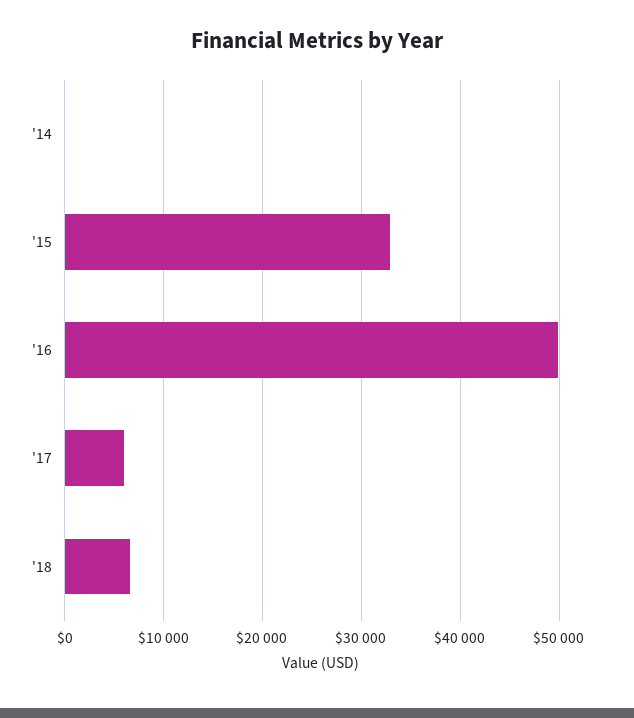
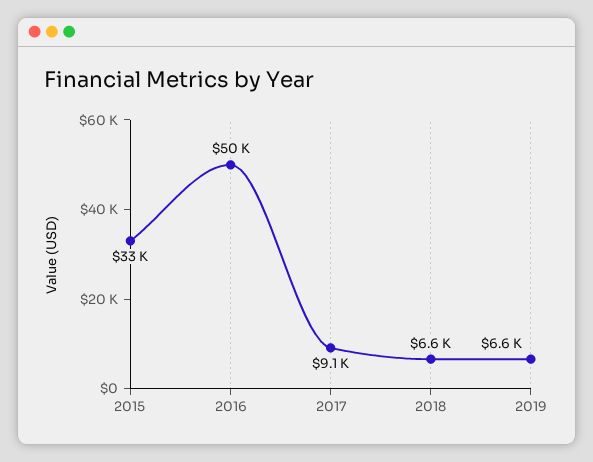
'14: 0 -> none
'17: 6000 -> 9100
2019: none -> 6600

